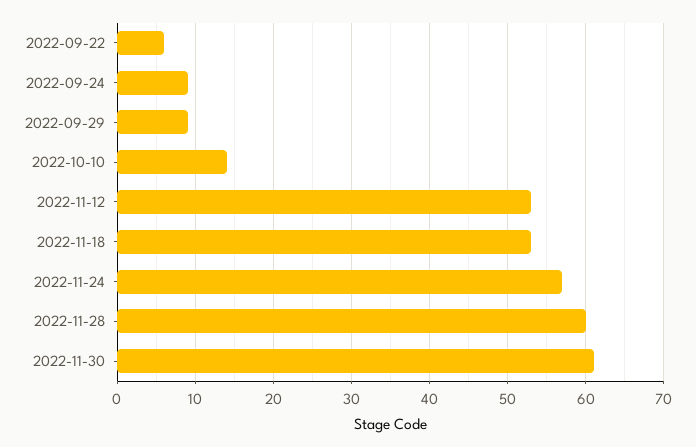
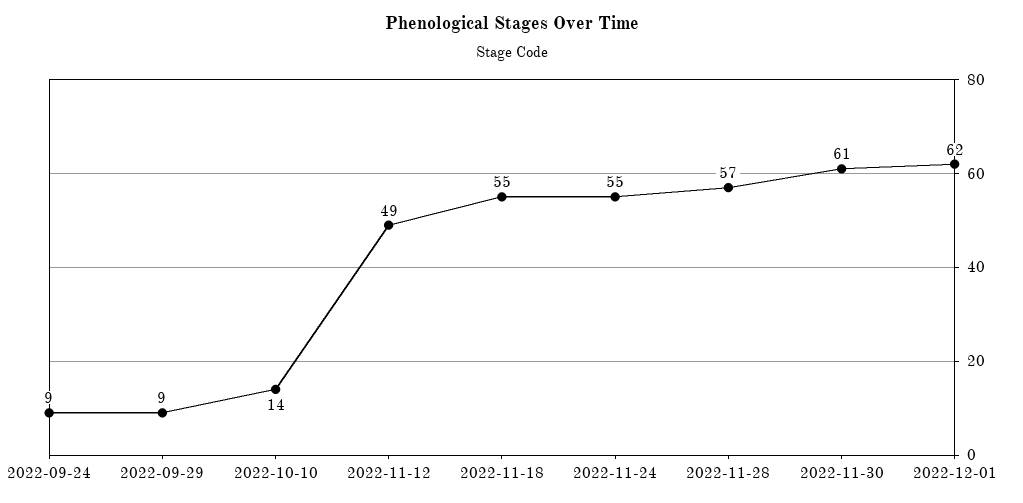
2022-09-22: 6 -> none
2022-11-12: 53 -> 49
2022-11-18: 53 -> 55
2022-11-24: 57 -> 55
2022-11-28: 60 -> 57
2022-12-01: none -> 62

